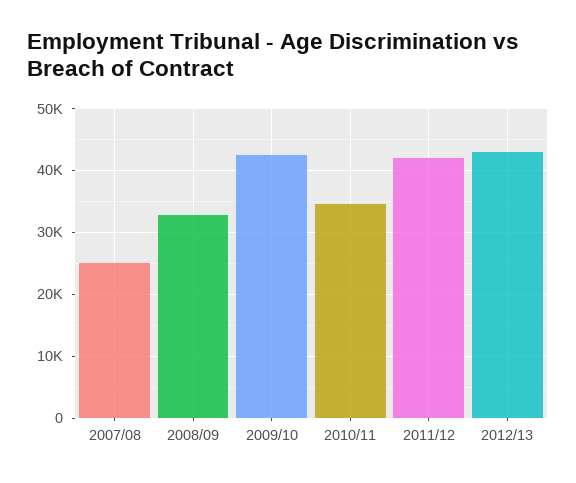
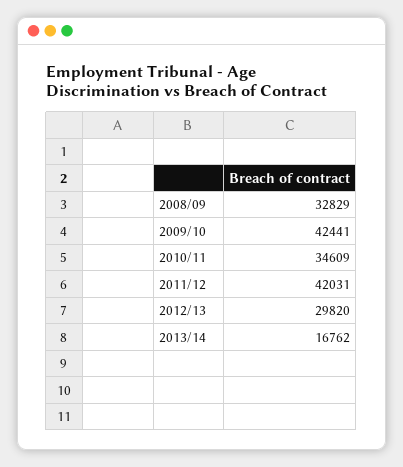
2007/08: 25000 -> none
2012/13: 43000 -> 29820
2013/14: none -> 16762

